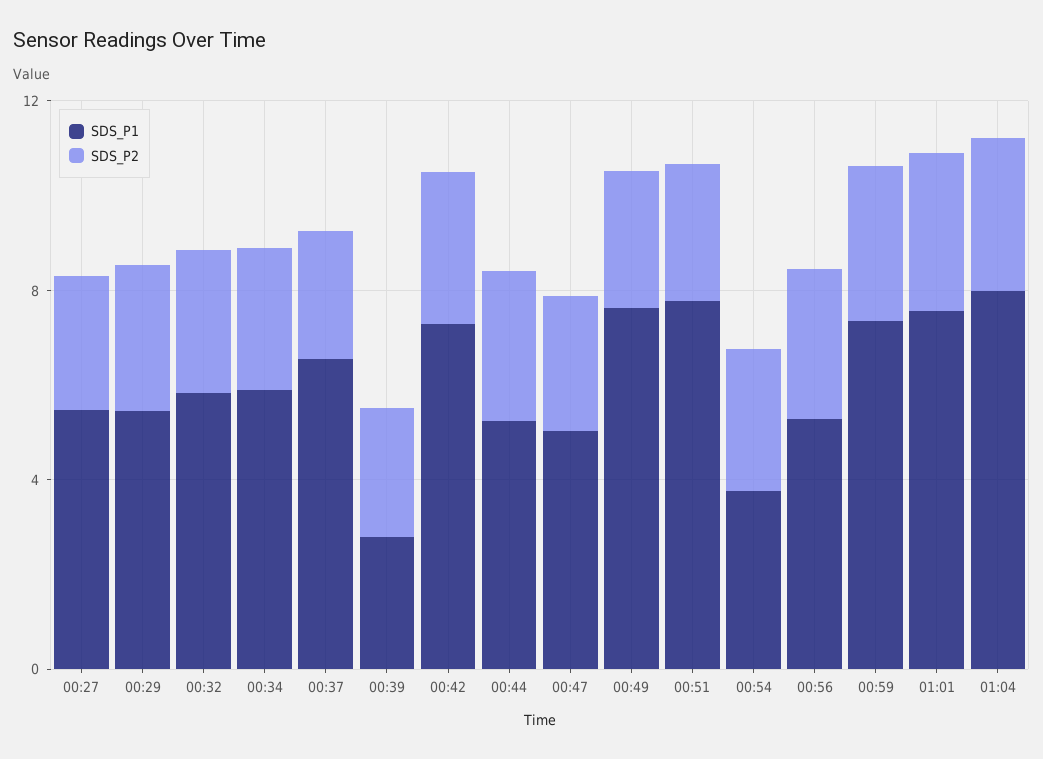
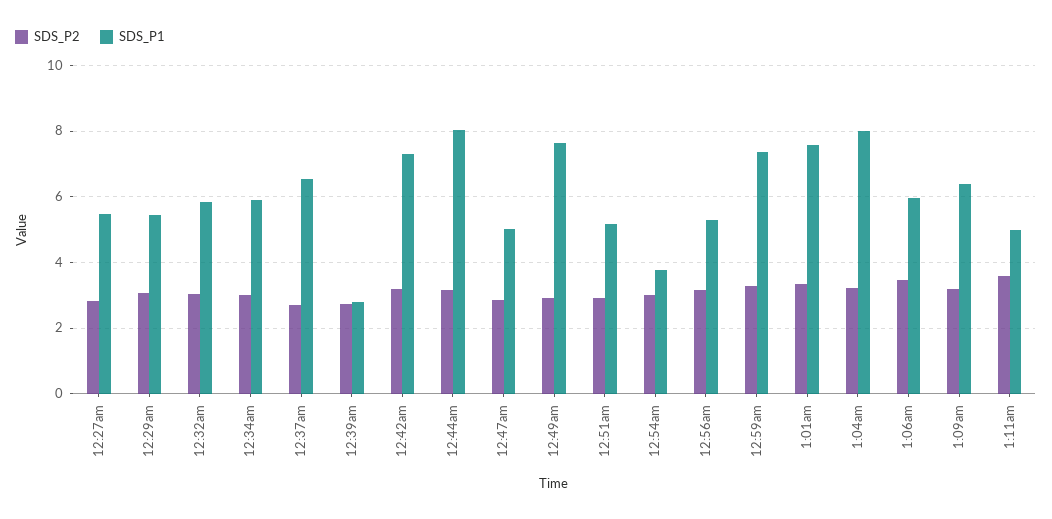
SDS_P1, 00:44: 5 -> 8
SDS_P1, 00:51: 8 -> 5.2
SDS_P2, 1:06am: none -> 3.4
SDS_P1, 1:06am: none -> 6
SDS_P2, 1:09am: none -> 3.2
SDS_P1, 1:09am: none -> 6.4
SDS_P2, 1:11am: none -> 3.6
SDS_P1, 1:11am: none -> 5

